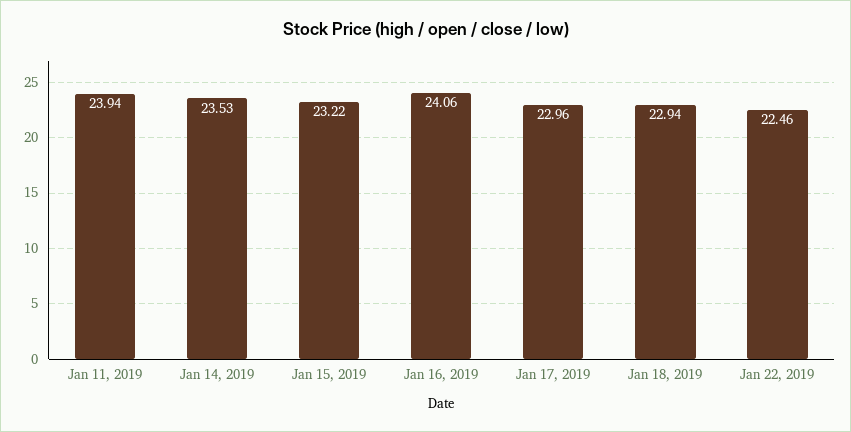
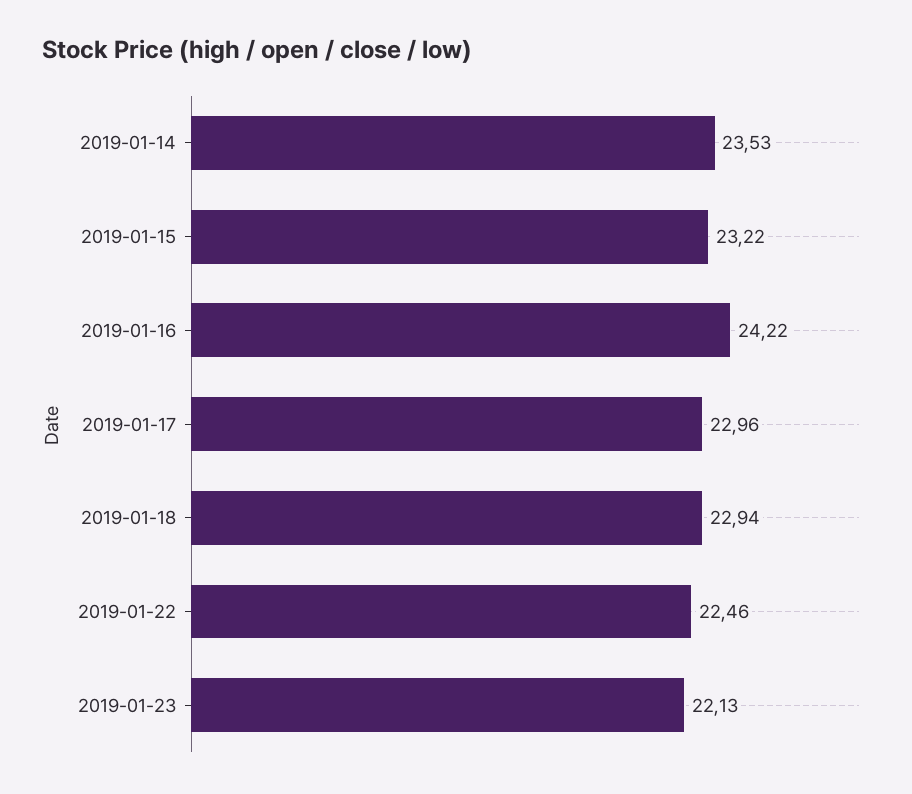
Jan 11, 2019: 23.94 -> none
Jan 16, 2019: 24.06 -> 24.22
2019-01-23: none -> 22.13

